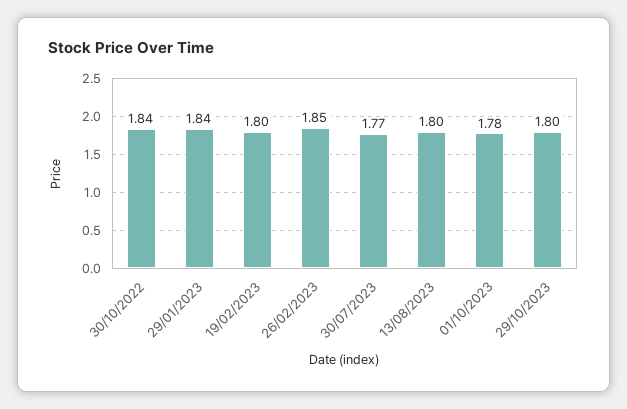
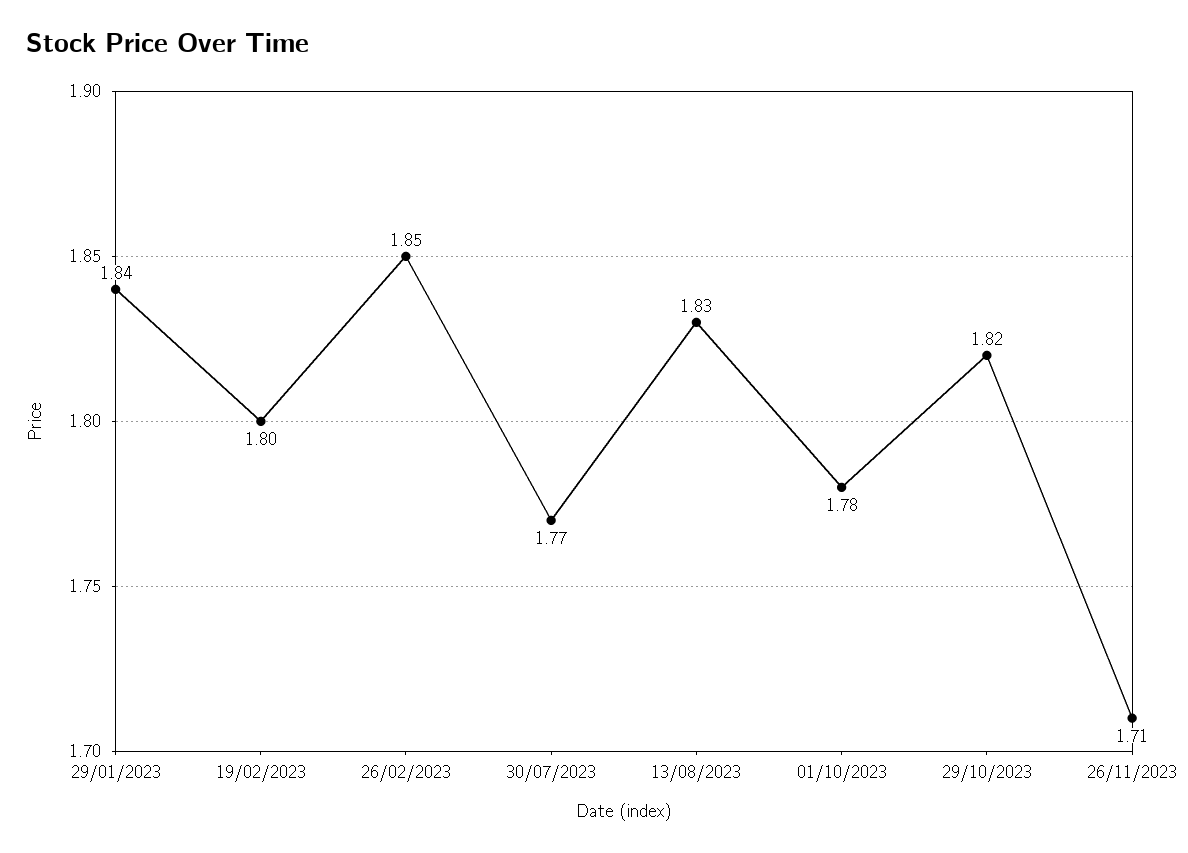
30/10/2022: 1.84 -> none
13/08/2023: 1.8 -> 1.83
29/10/2023: 1.8 -> 1.82
26/11/2023: none -> 1.71

